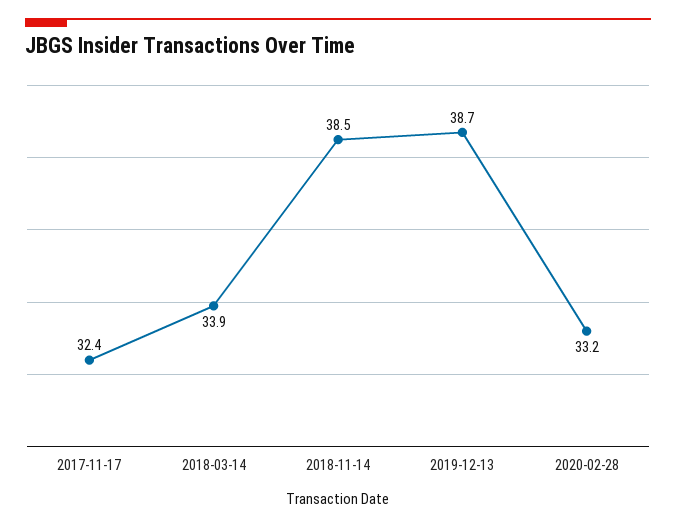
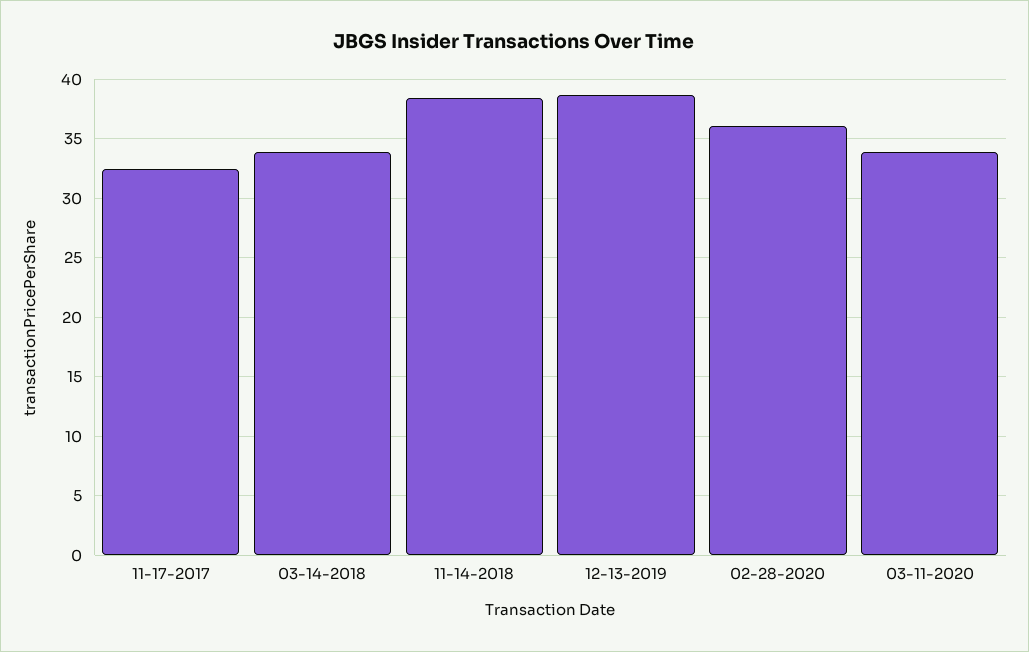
2020-02-28: 33.2 -> 36
03-11-2020: none -> 34

